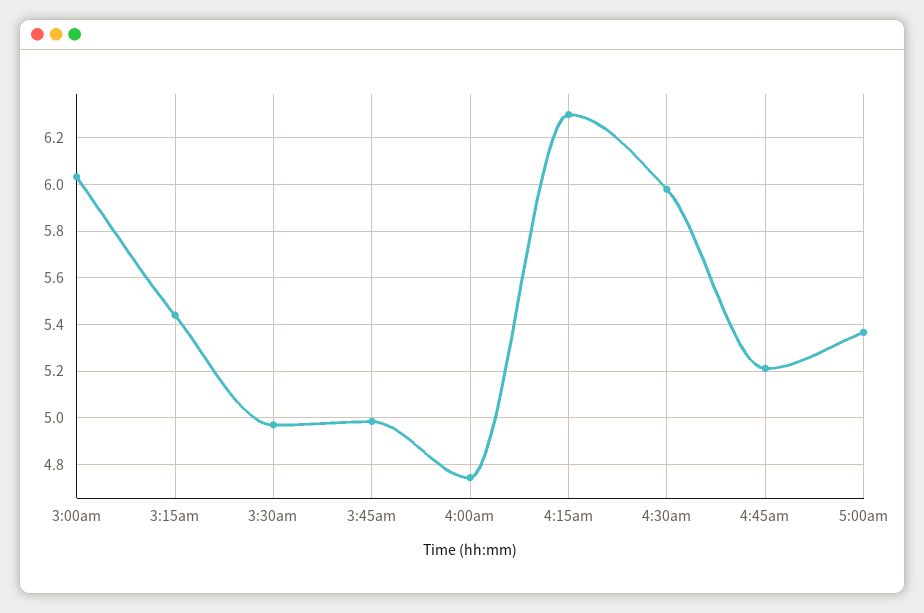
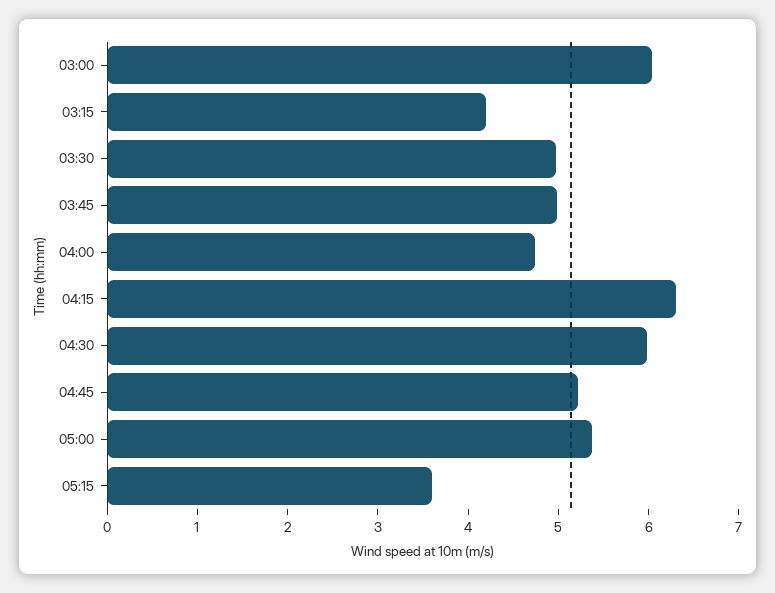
3:15am: 5.45 -> 4.2
05:15: none -> 3.6

